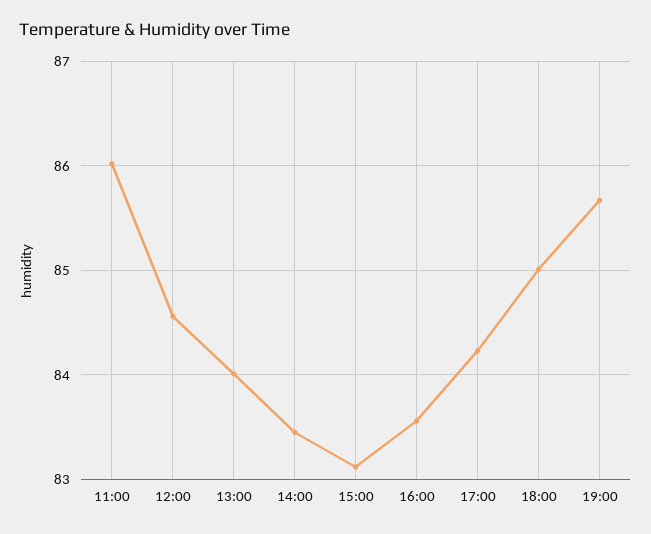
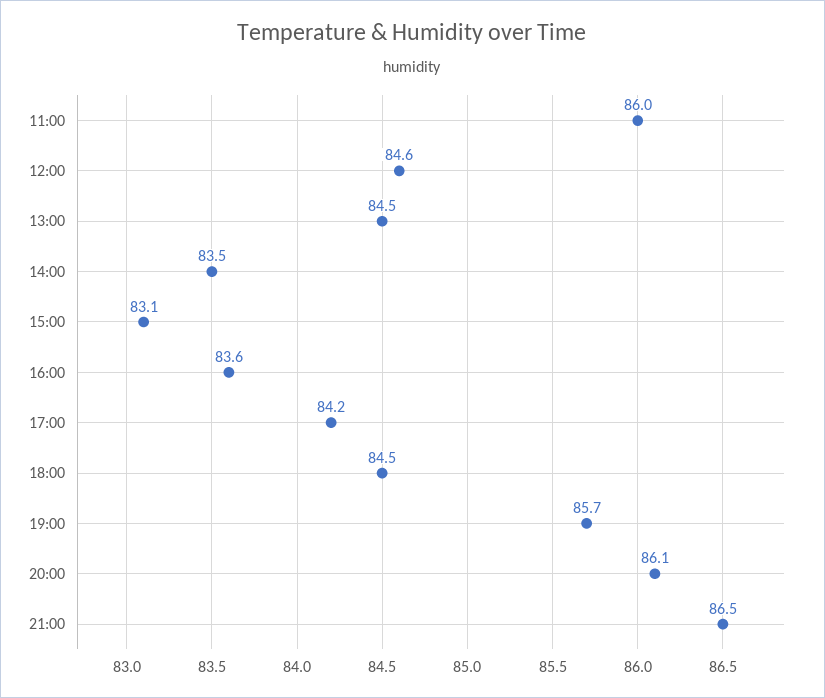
13:00: 84 -> 84.5
18:00: 85 -> 84.5
20:00: none -> 86.1
21:00: none -> 86.5

